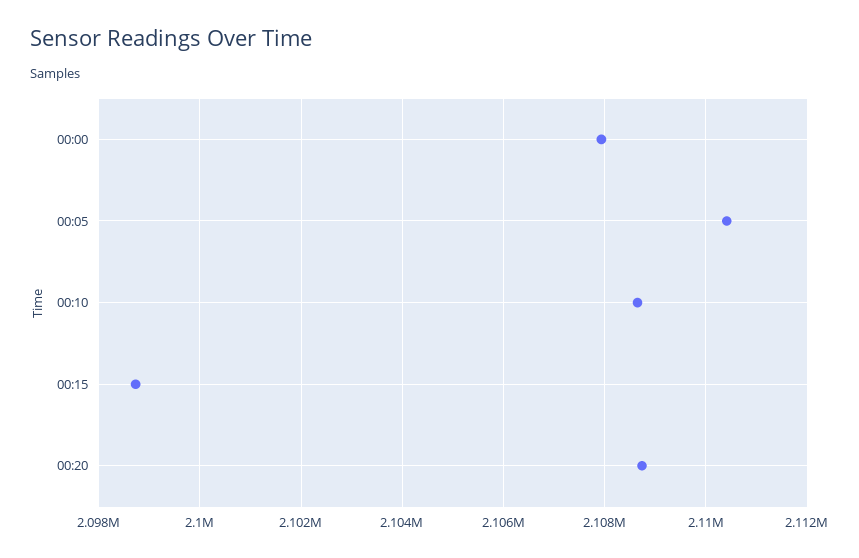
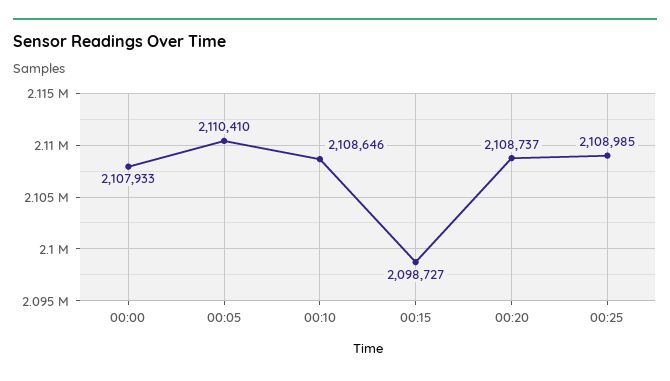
00:25: none -> 2108985

